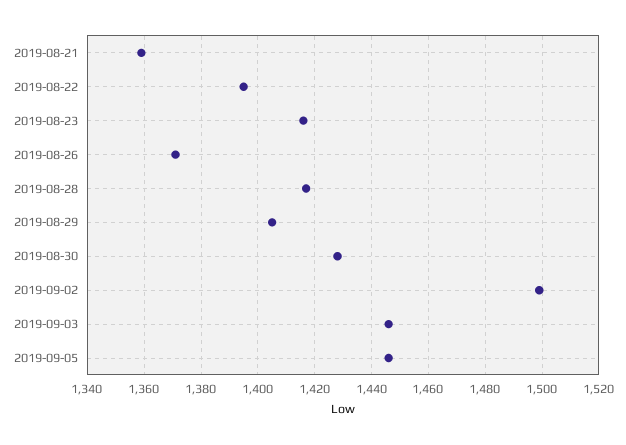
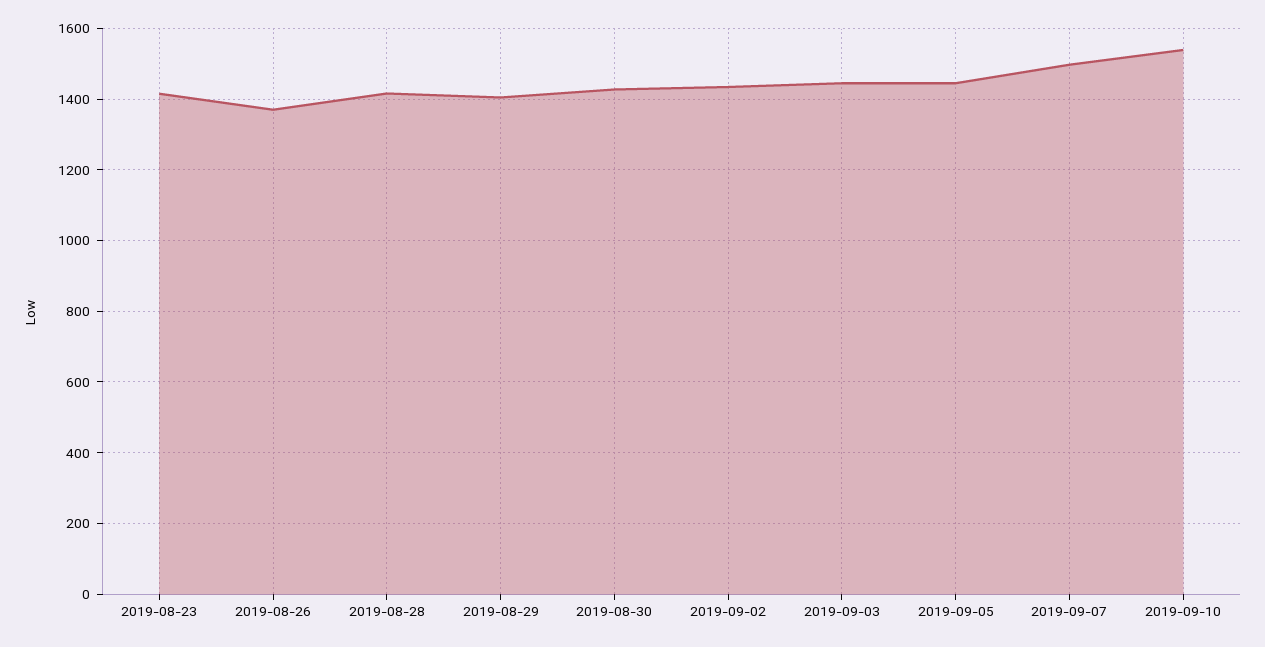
2019-08-21: 1360 -> none
2019-08-22: 1395 -> none
2019-09-02: 1500 -> 1440
2019-09-07: none -> 1500
2019-09-10: none -> 1540

